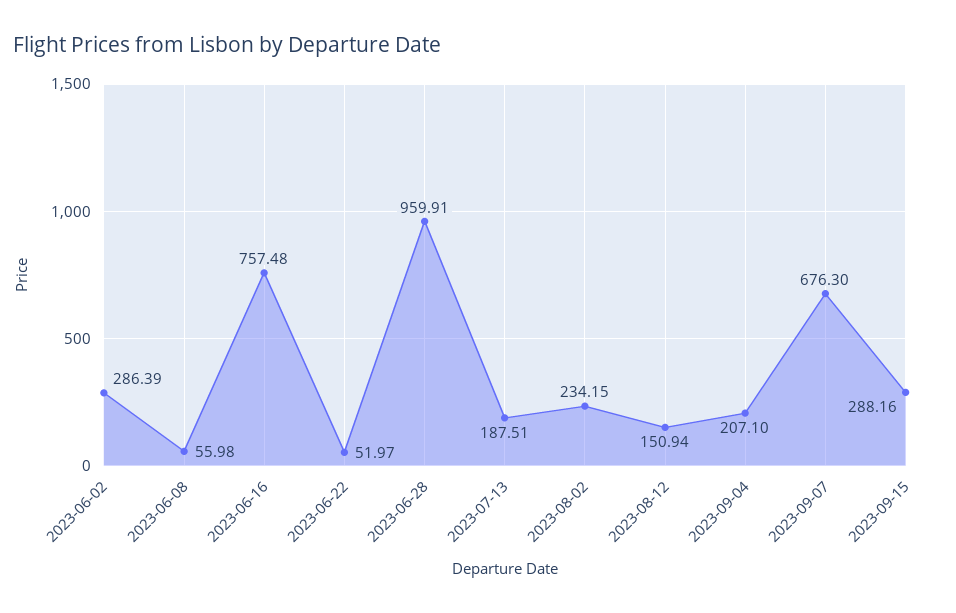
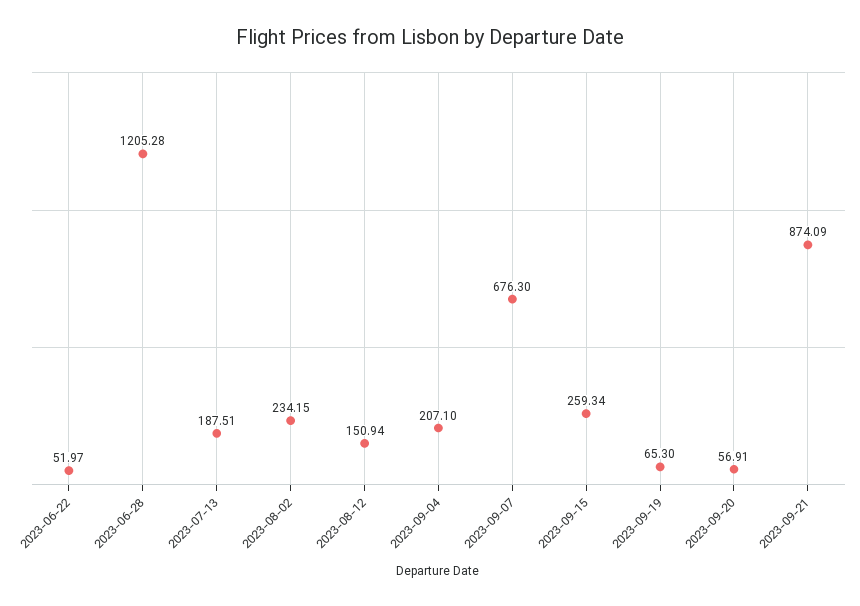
2023-06-02: 286.39 -> none
2023-06-08: 55.98 -> none
2023-06-16: 757.48 -> none
2023-06-28: 959.91 -> 1205.28
2023-09-15: 288.16 -> 259.34
2023-09-19: none -> 65.3
2023-09-20: none -> 56.91
2023-09-21: none -> 874.09

